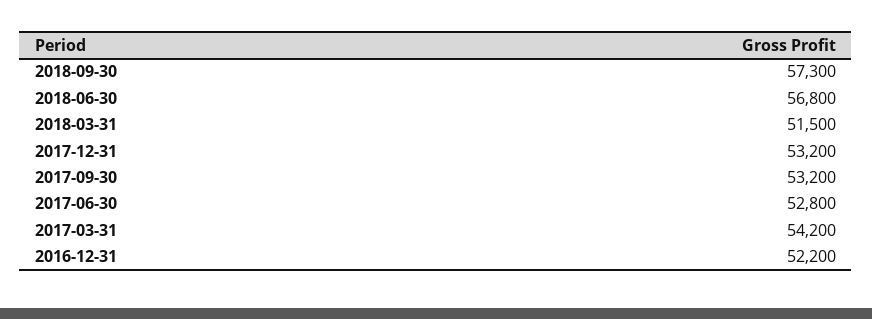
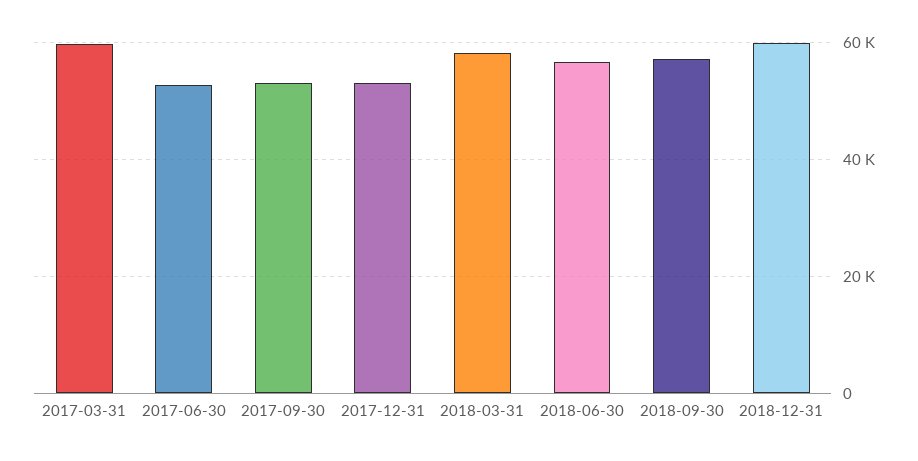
2018-03-31: 51500 -> 58000
2017-03-31: 54200 -> 60000
2016-12-31: 52200 -> none
2018-12-31: none -> 60000

